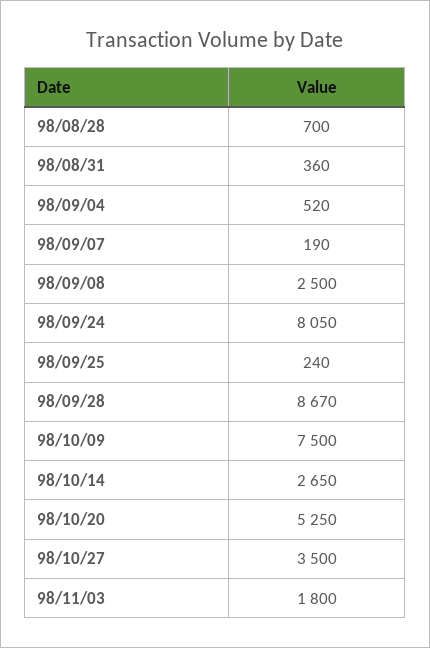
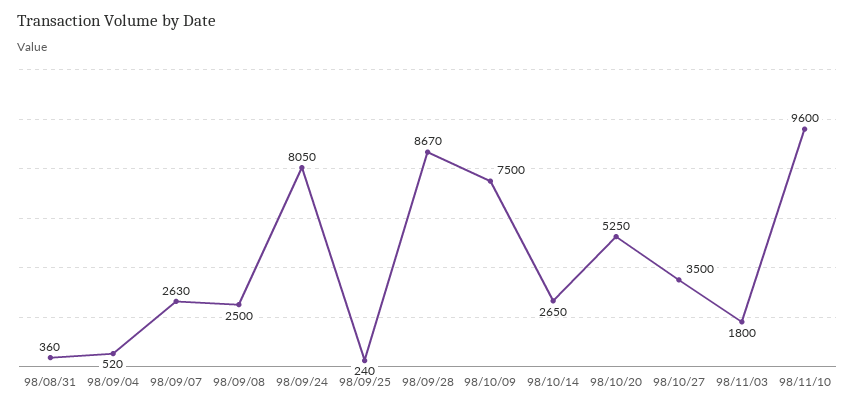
98/08/28: 700 -> none
98/09/07: 190 -> 2630
98/11/10: none -> 9600

